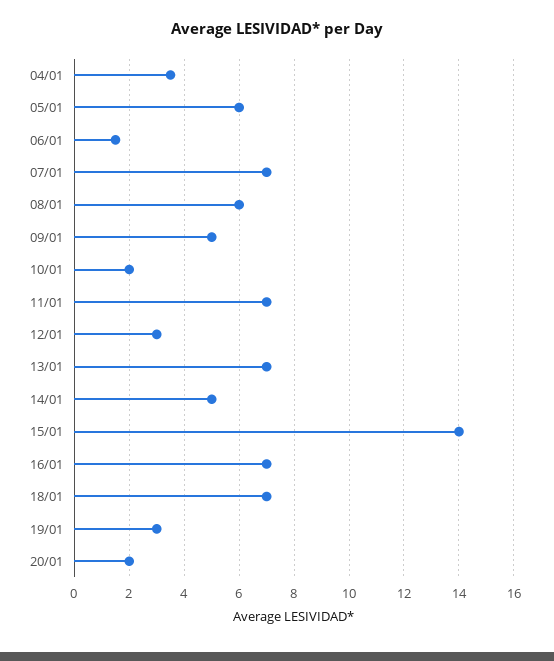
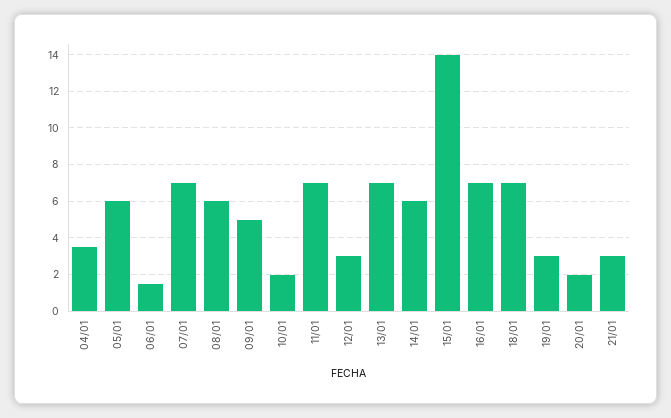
14/01: 5 -> 6
21/01: none -> 3

